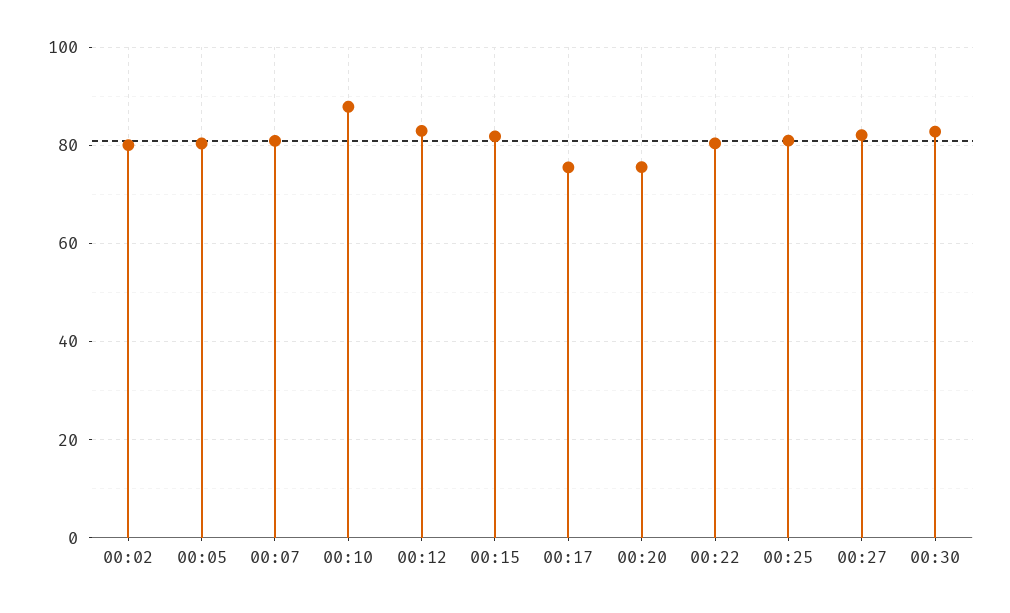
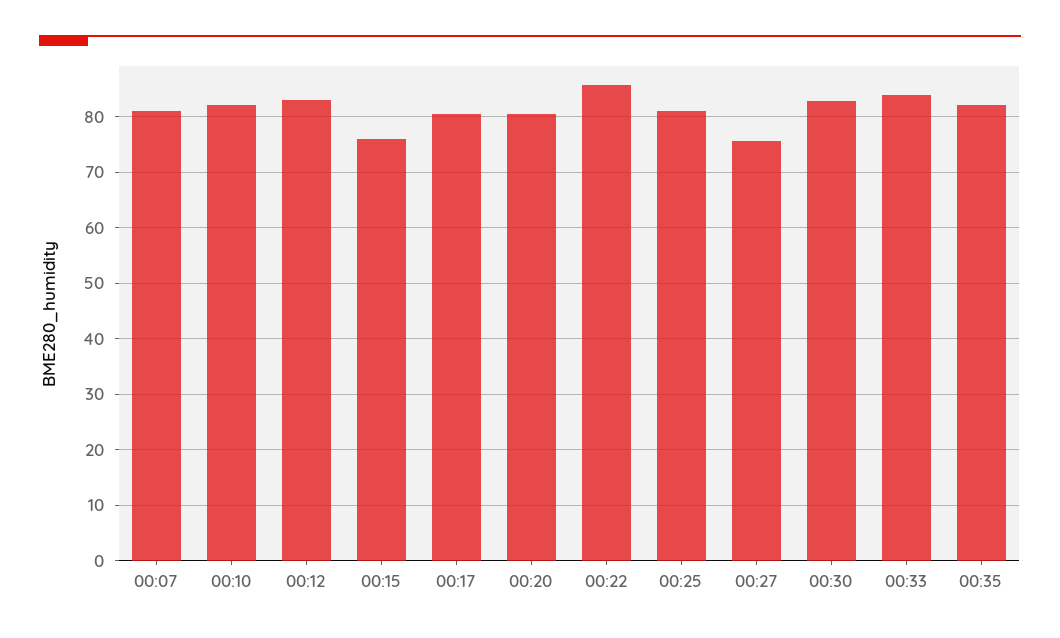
00:02: 80 -> none
00:05: 80 -> none
00:10: 88 -> 82
00:15: 82 -> 76
00:17: 76 -> 80
00:20: 76 -> 80
00:22: 80 -> 86
00:27: 82 -> 76
00:33: none -> 84
00:35: none -> 82

